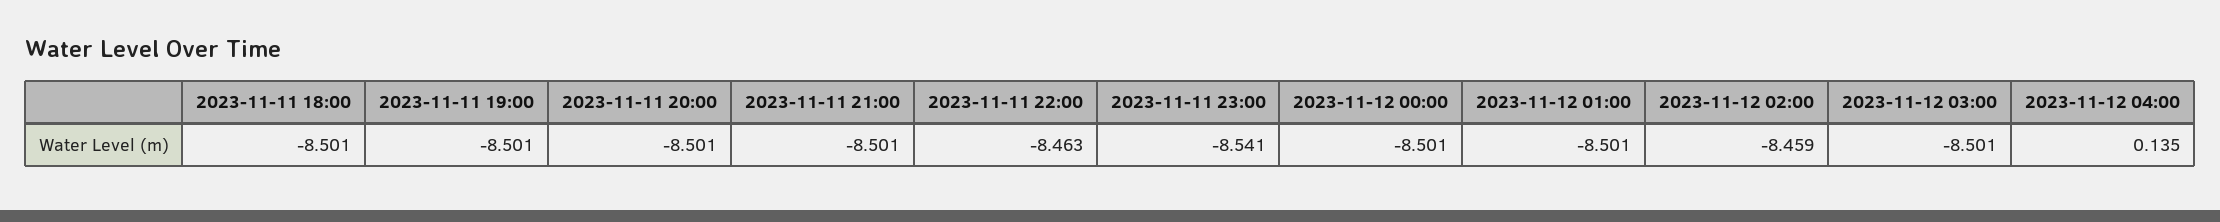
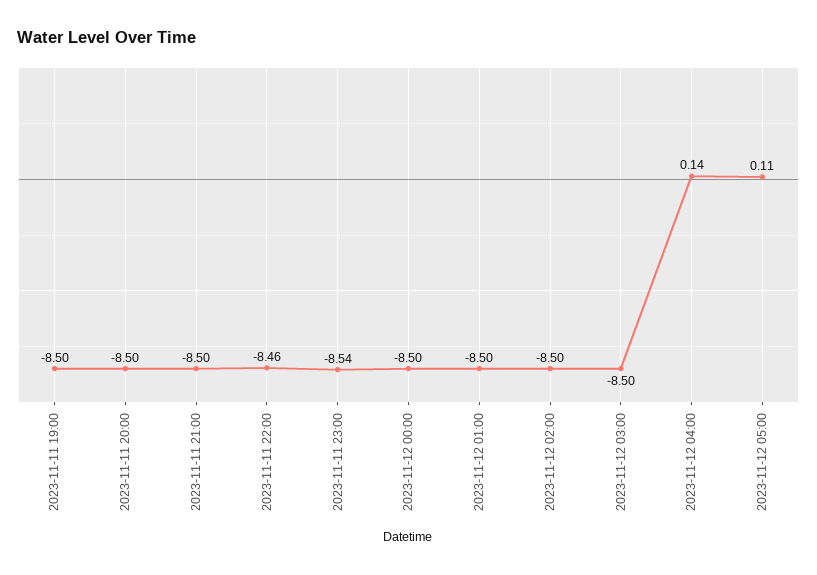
2023-11-11 18:00: -8.501 -> none
2023-11-12 02:00: -8.459 -> -8.5
2023-11-12 05:00: none -> 0.11

